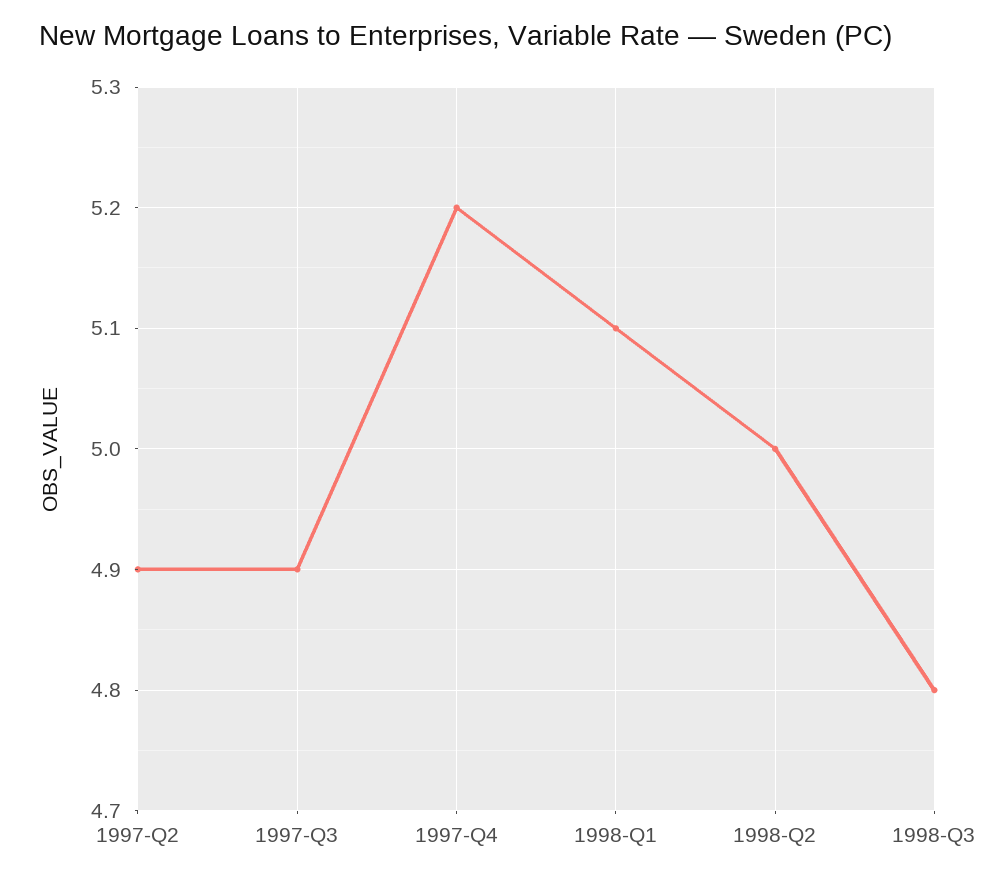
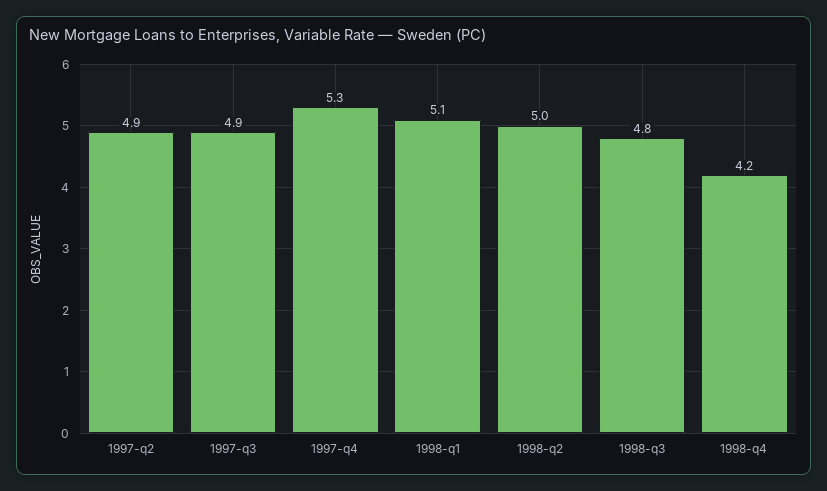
1997-Q4: 5.2 -> 5.3
1998-q4: none -> 4.2

